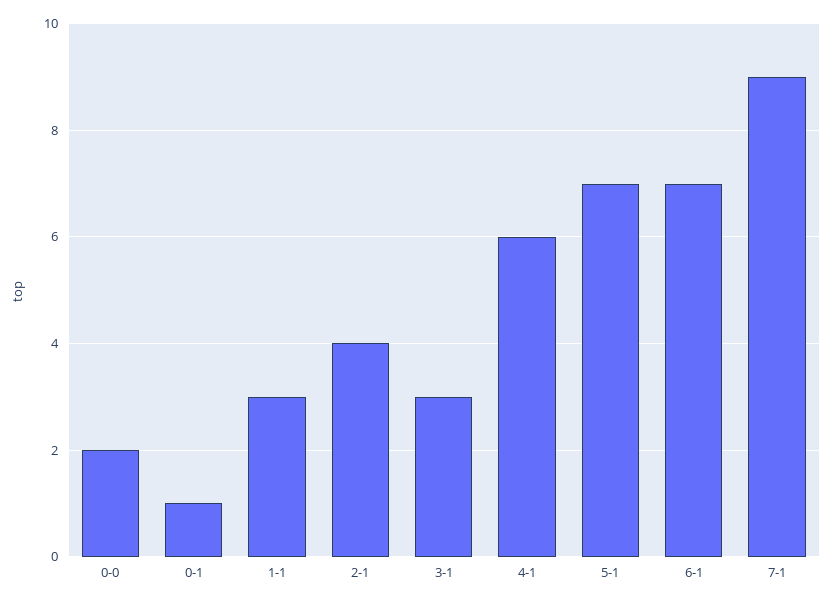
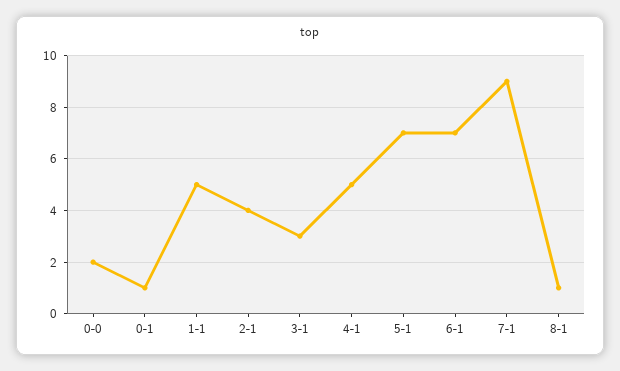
1-1: 3 -> 5
4-1: 6 -> 5
8-1: none -> 1

